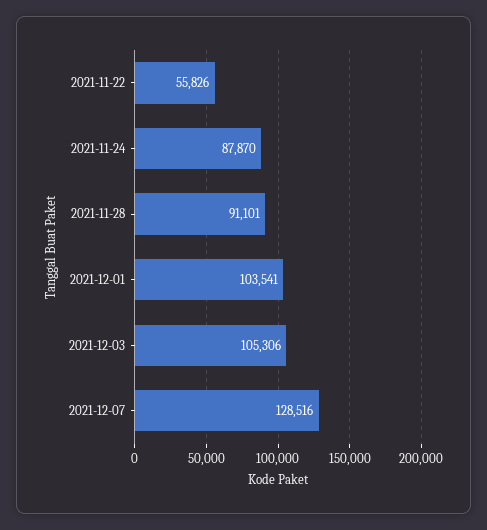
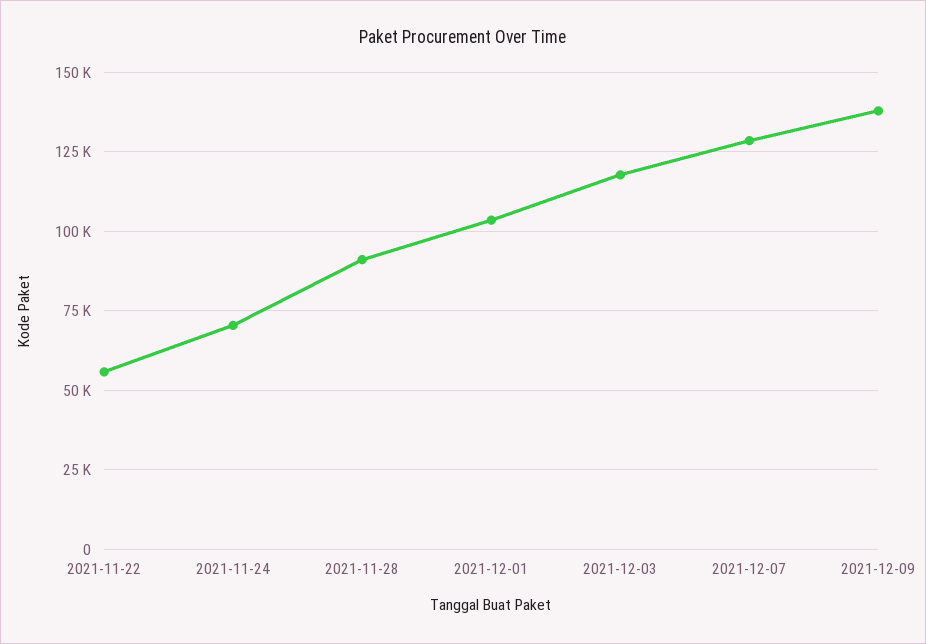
2021-11-24: 87870 -> 70000
2021-12-03: 105306 -> 117500
2021-12-09: none -> 137500

